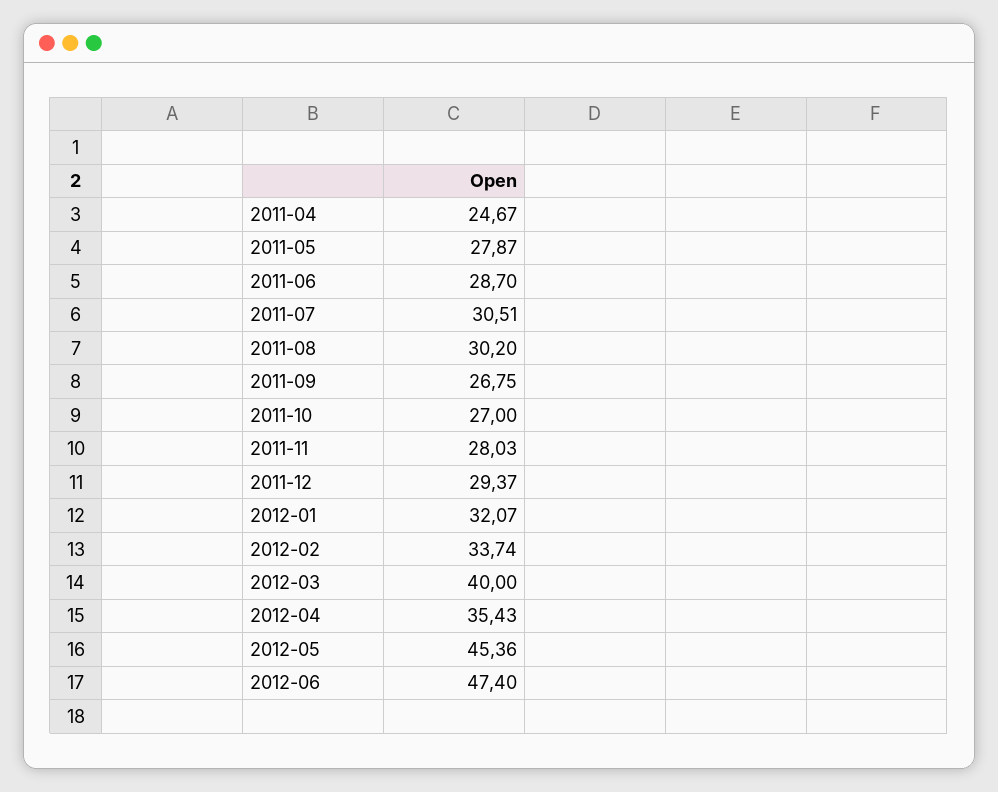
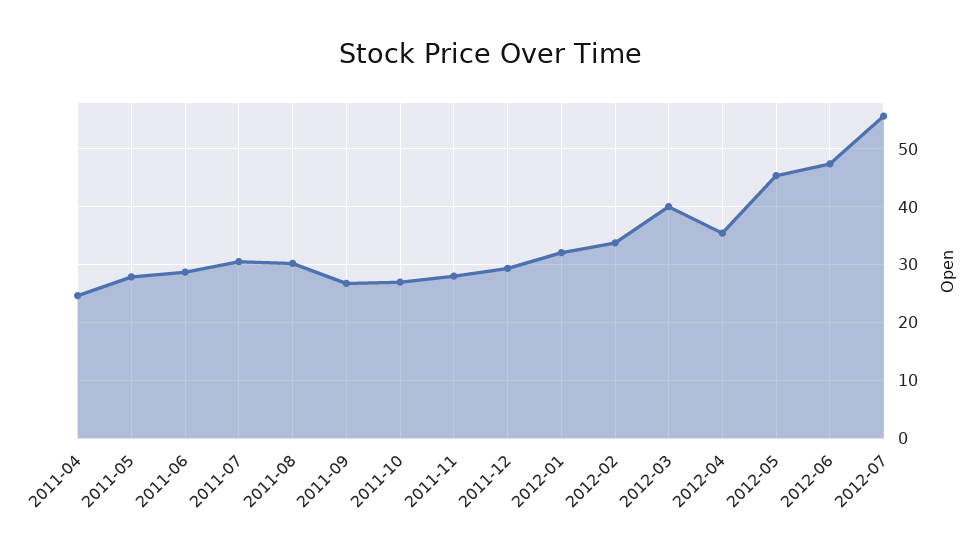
2012-07: none -> 56

